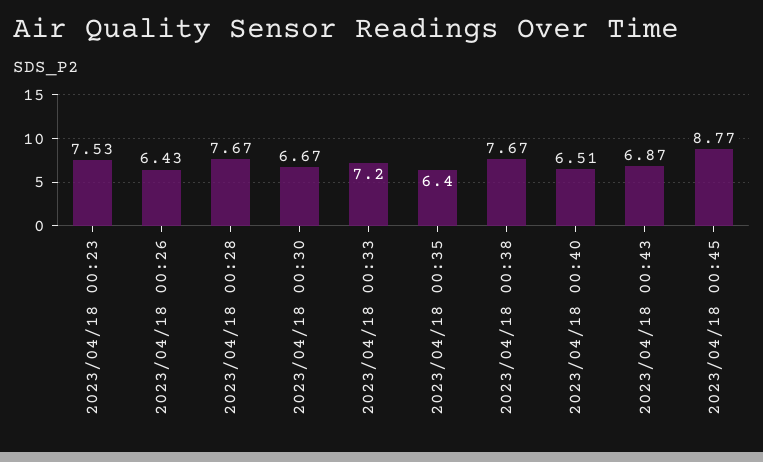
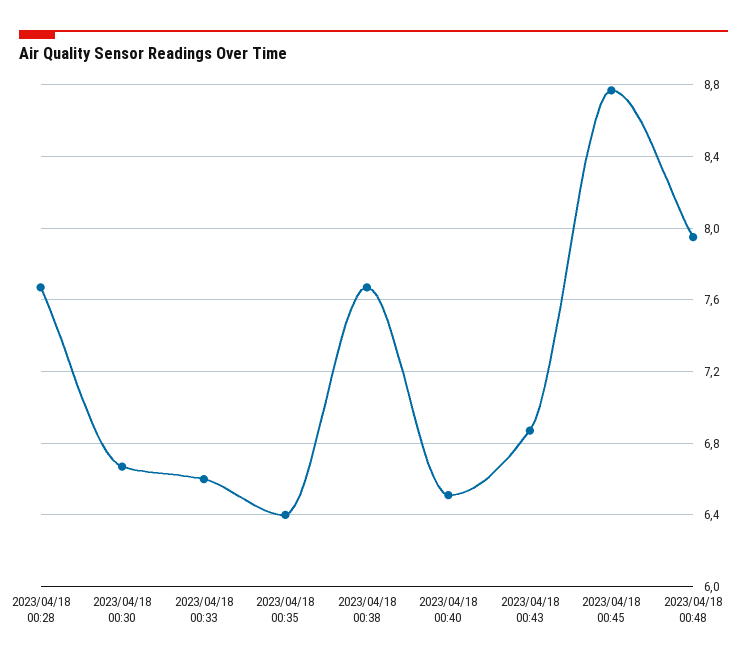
2023/04/18 00:23: 7.53 -> none
2023/04/18 00:26: 6.43 -> none
2023/04/18 00:33: 7.2 -> 6.6
2023/04/18 00:48: none -> 7.95

